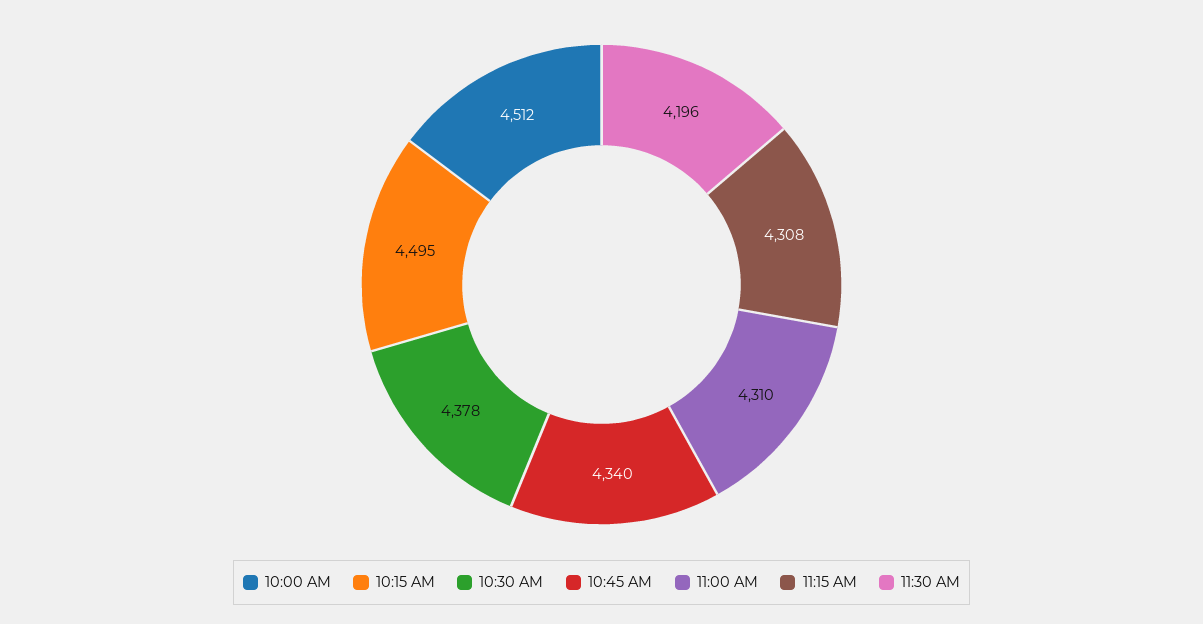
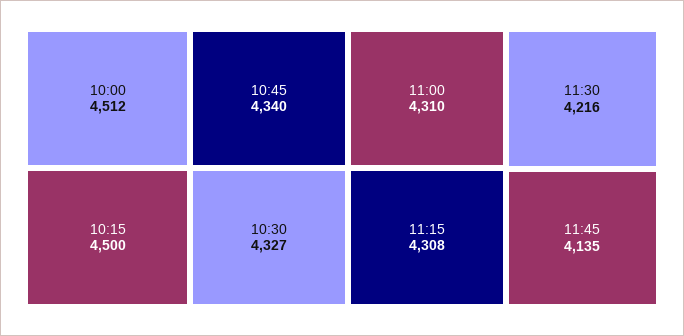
10:15 AM: 4495 -> 4500
10:30 AM: 4378 -> 4327
11:30 AM: 4196 -> 4216
11:45: none -> 4135

